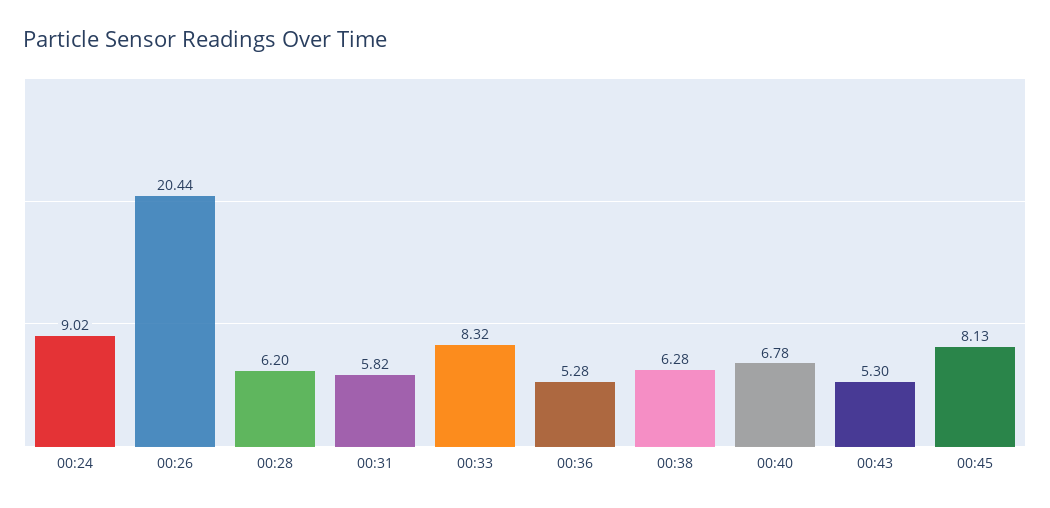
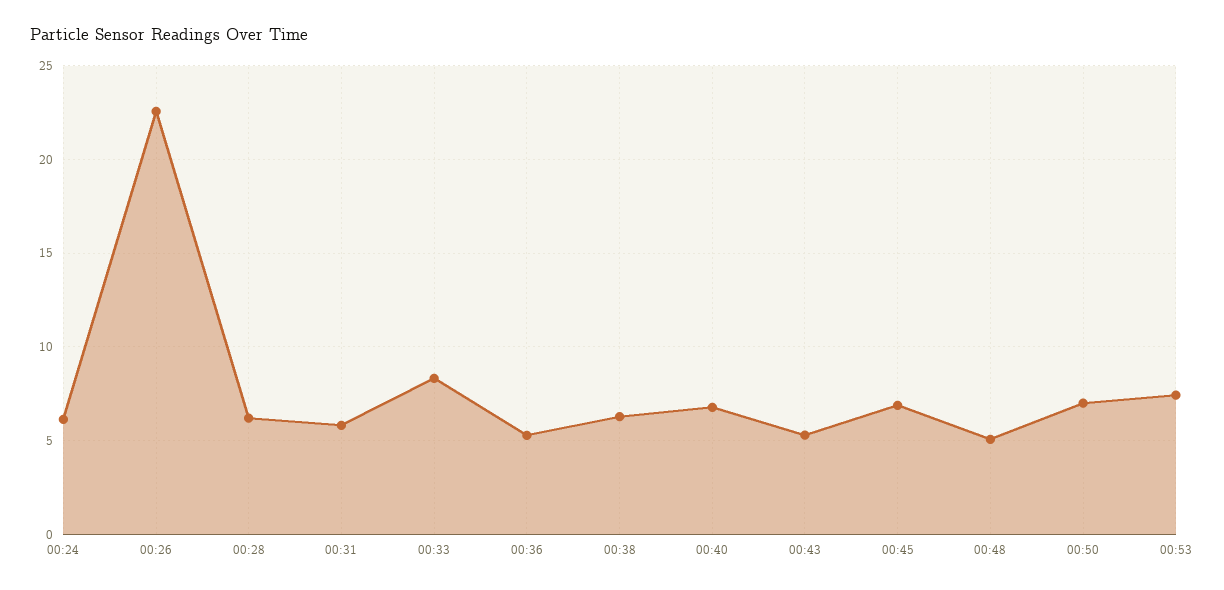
00:24: 9.02 -> 6
00:26: 20.44 -> 22.5
00:45: 8.13 -> 7
00:48: none -> 5
00:50: none -> 7
00:53: none -> 7.5

